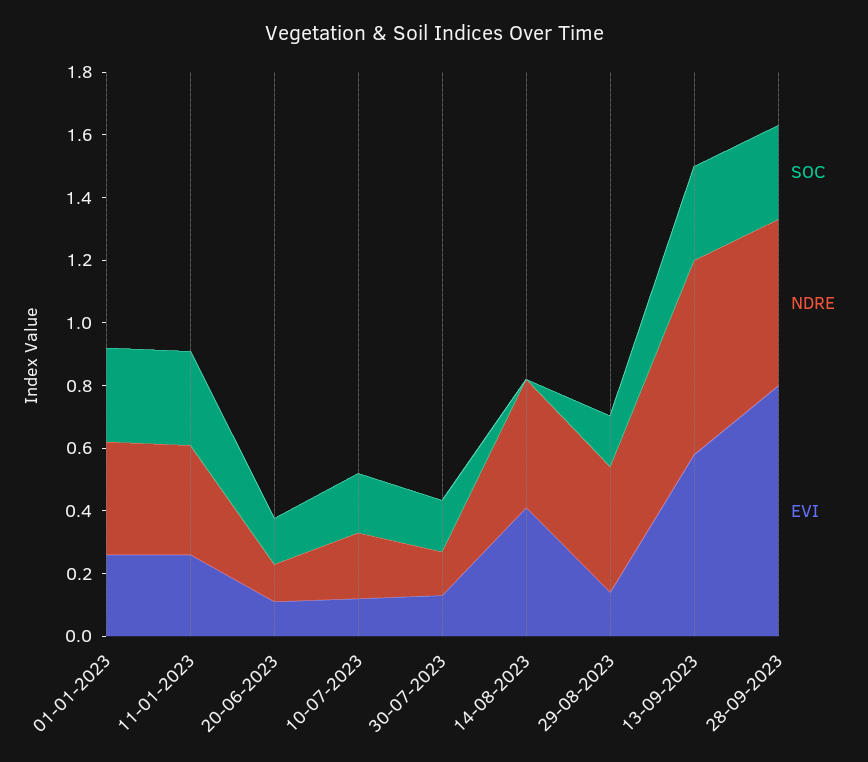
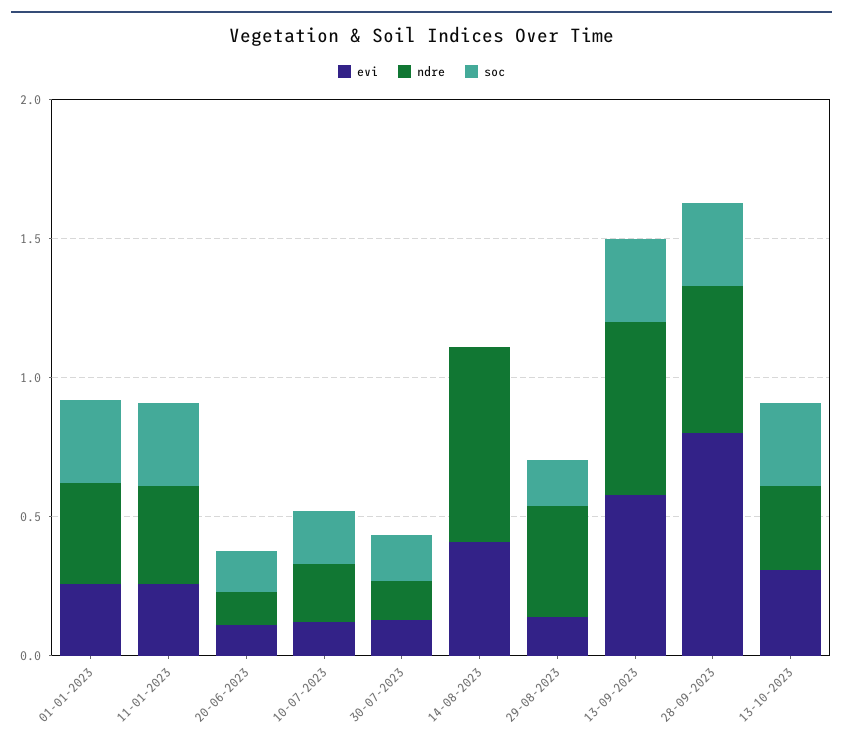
NDRE, 14-08-2023: 0.4 -> 0.7
EVI, 13-10-2023: none -> 0.3
NDRE, 13-10-2023: none -> 0.3
SOC, 13-10-2023: none -> 0.3

